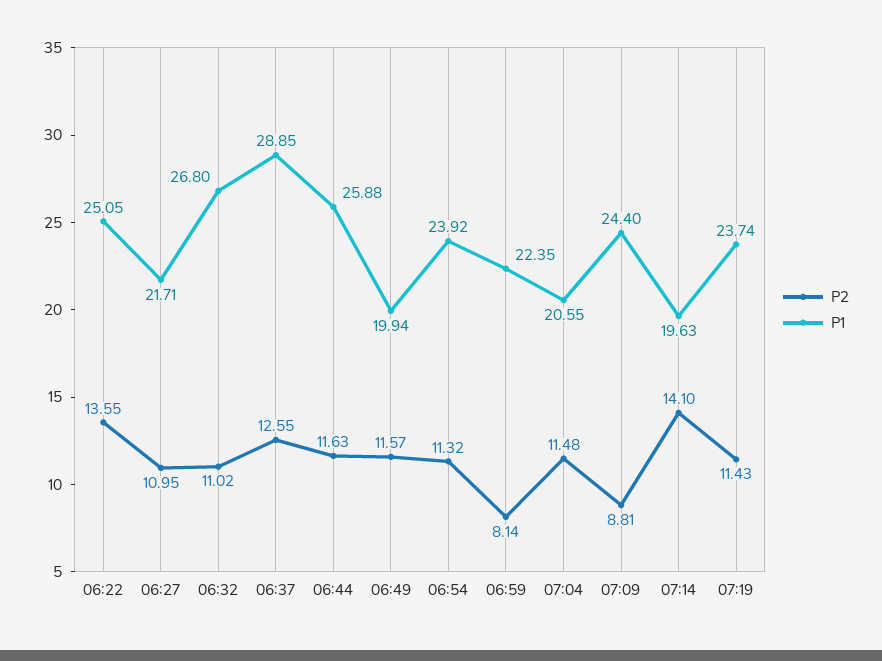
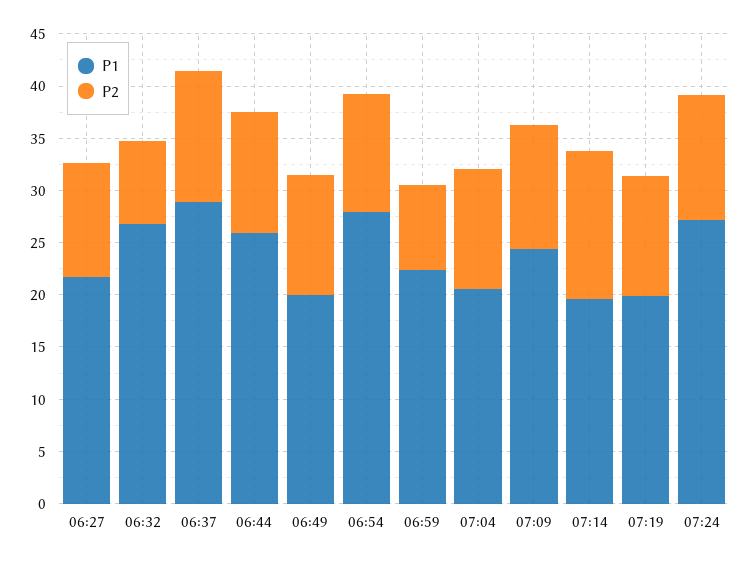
P2, 06:22: 13.55 -> none
P1, 06:22: 25.05 -> none
P2, 06:32: 11.02 -> 8
P1, 06:54: 23.92 -> 28
P2, 07:09: 8.81 -> 12
P1, 07:19: 23.74 -> 20
P1, 07:24: none -> 27
P2, 07:24: none -> 12

